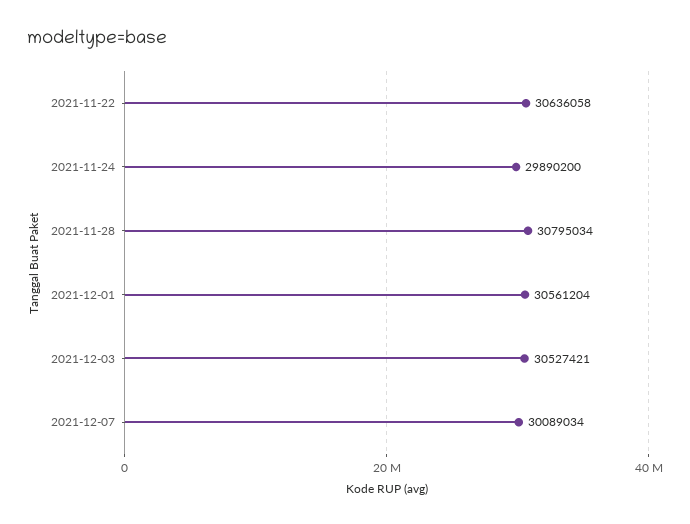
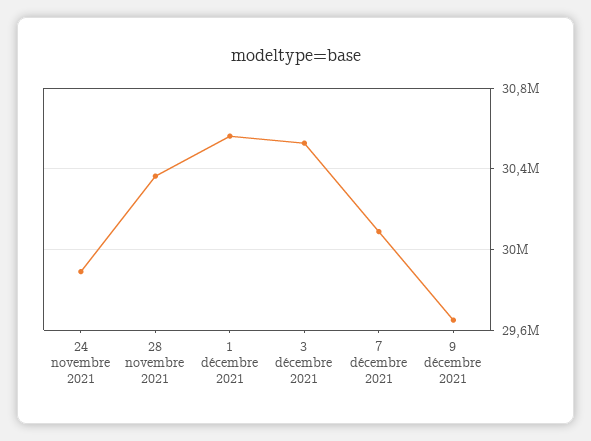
2021-11-22: 30636058 -> none
2021-11-28: 30795034 -> 30350000
9 décembre 2021: none -> 29650000

